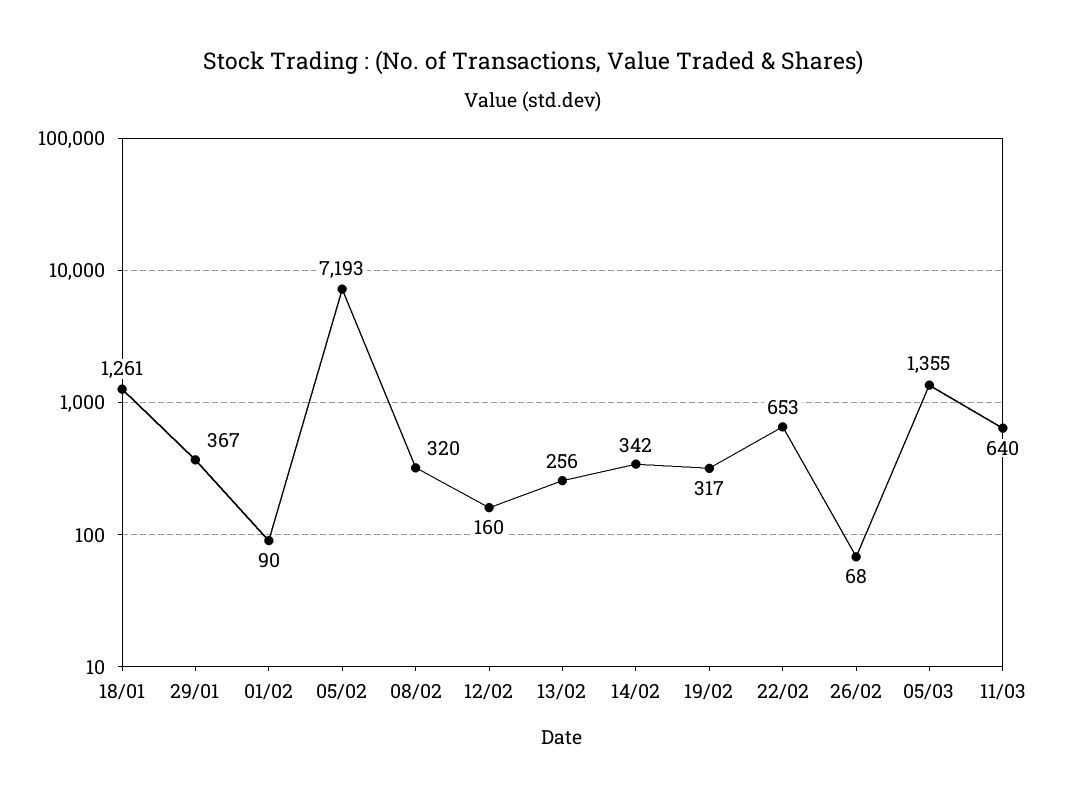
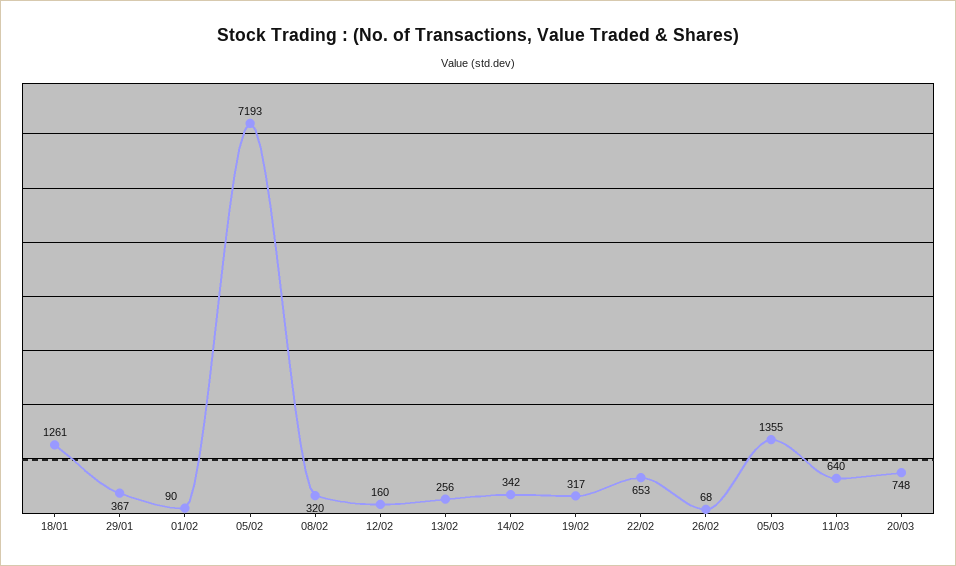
20/03: none -> 748

